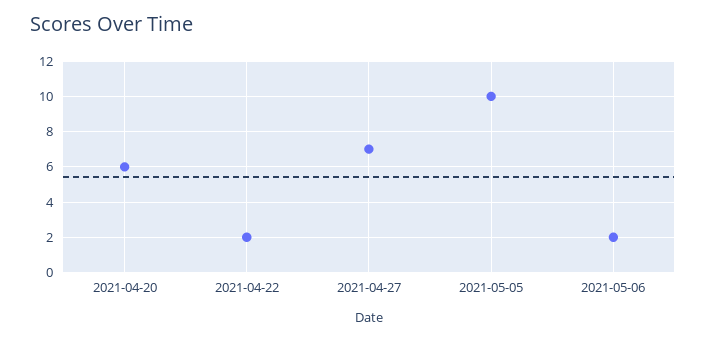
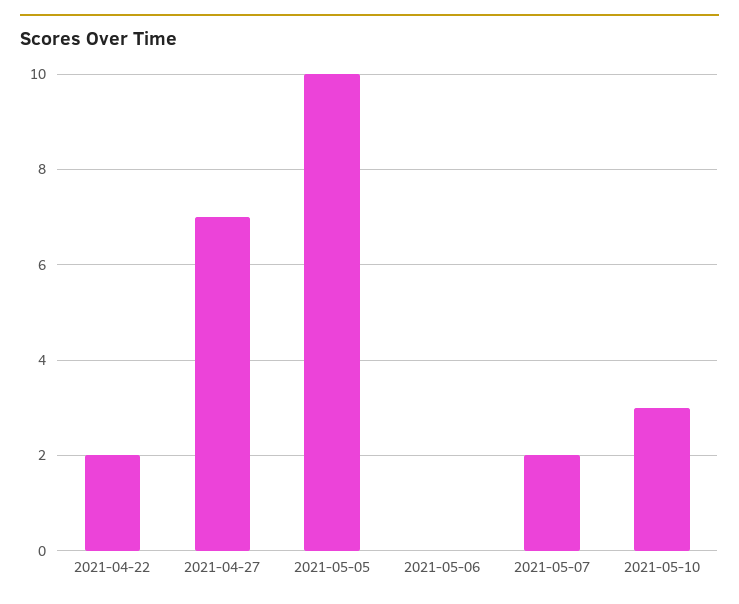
2021-04-20: 6 -> none
2021-05-06: 2 -> 0
2021-05-07: none -> 2
2021-05-10: none -> 3

